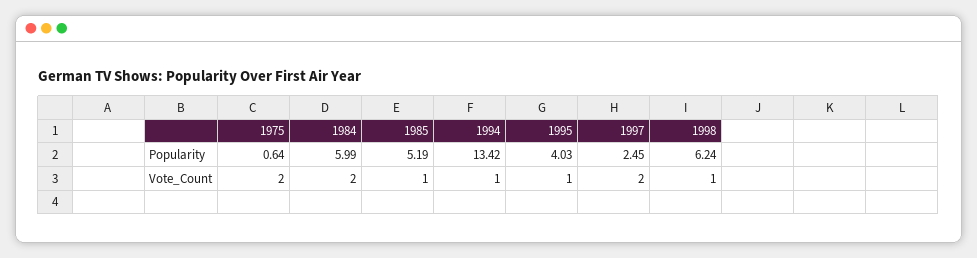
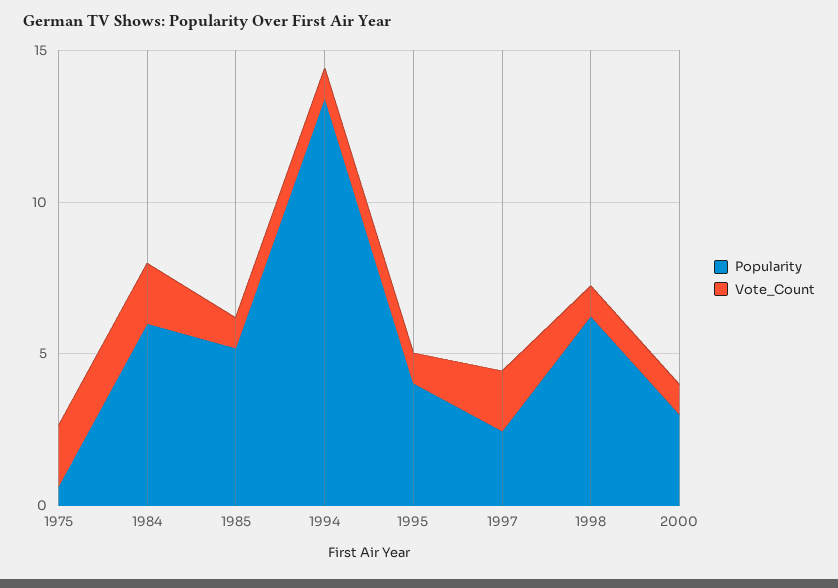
Popularity, 2000: none -> 3
Vote_Count, 2000: none -> 1

